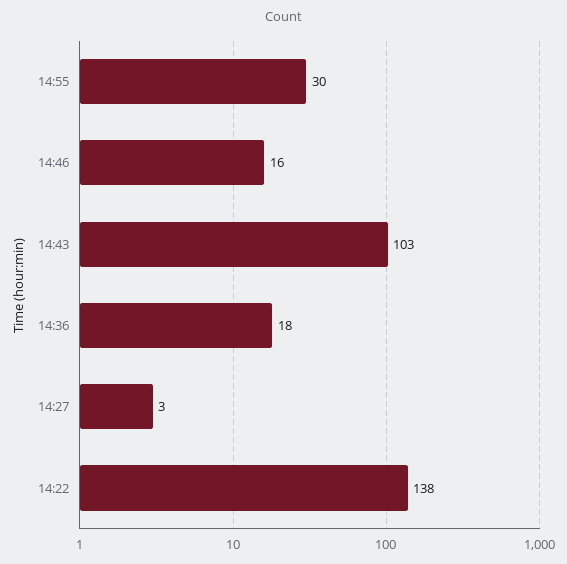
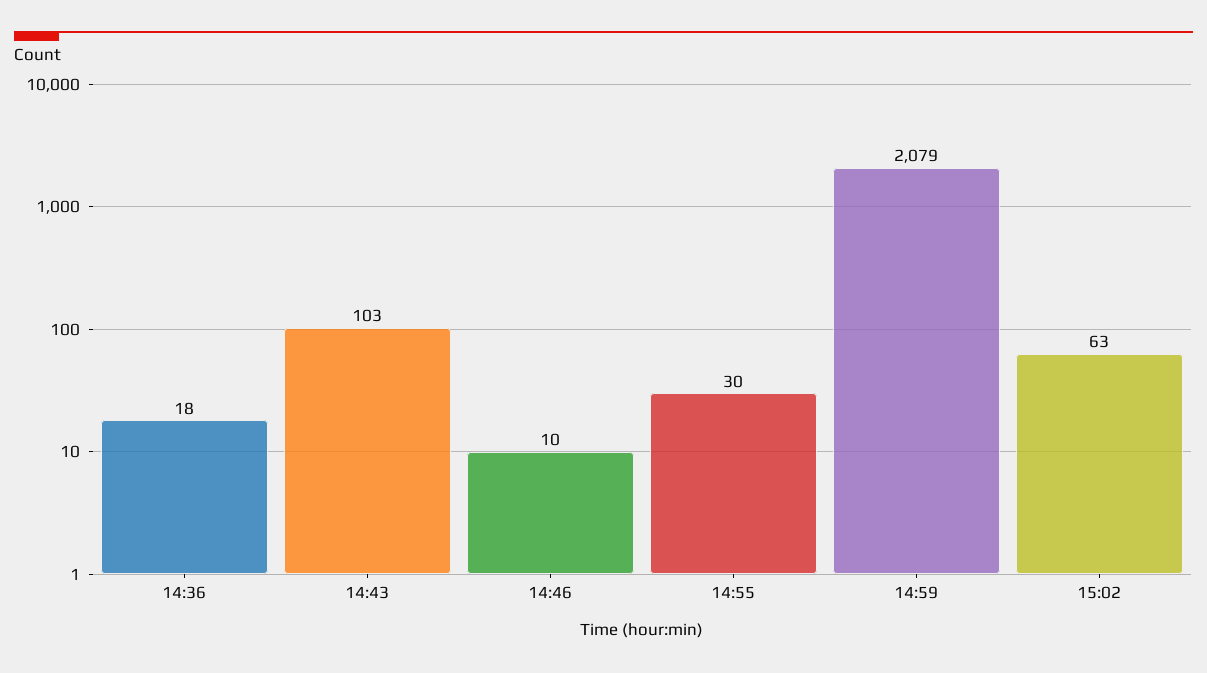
14:46: 16 -> 10
14:27: 3 -> none
14:22: 138 -> none
14:59: none -> 2079
15:02: none -> 63

